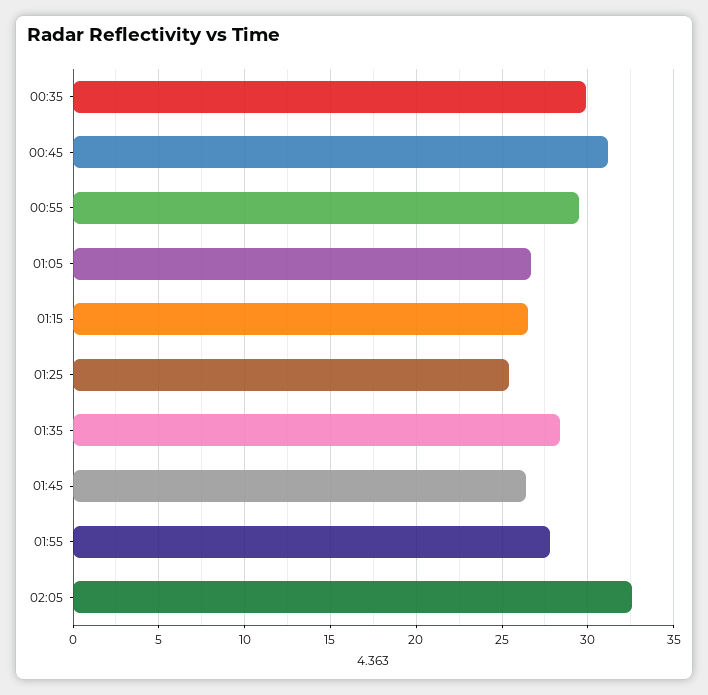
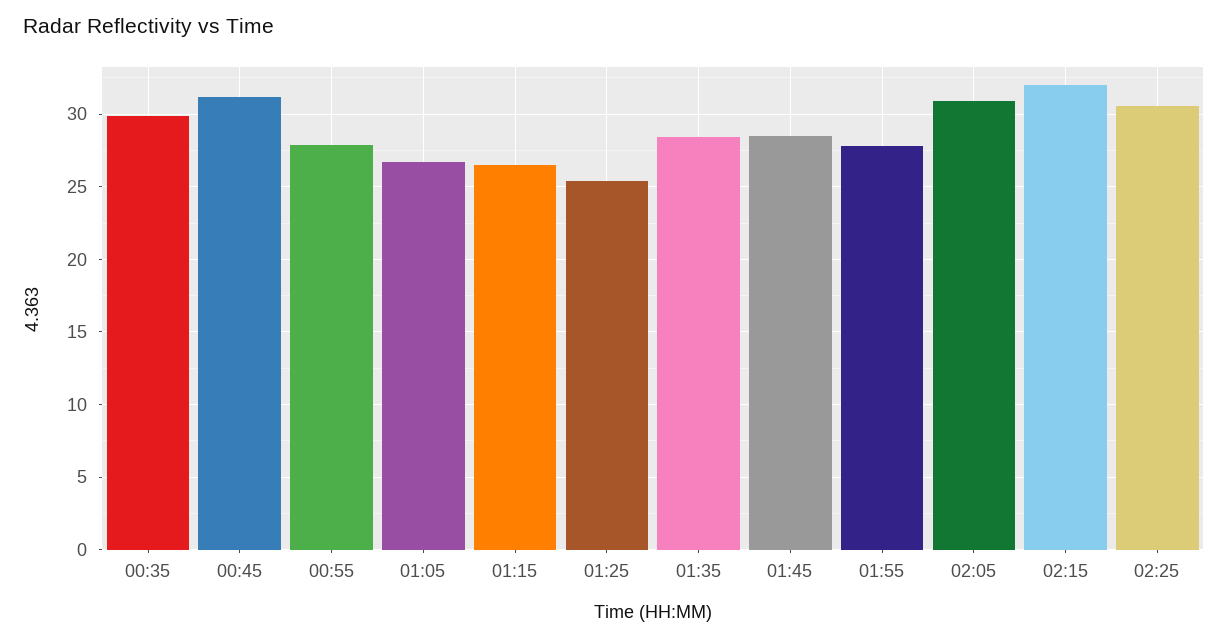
00:55: 29.5 -> 28
01:45: 26.5 -> 28.5
02:05: 32.5 -> 31
02:15: none -> 32
02:25: none -> 30.5

